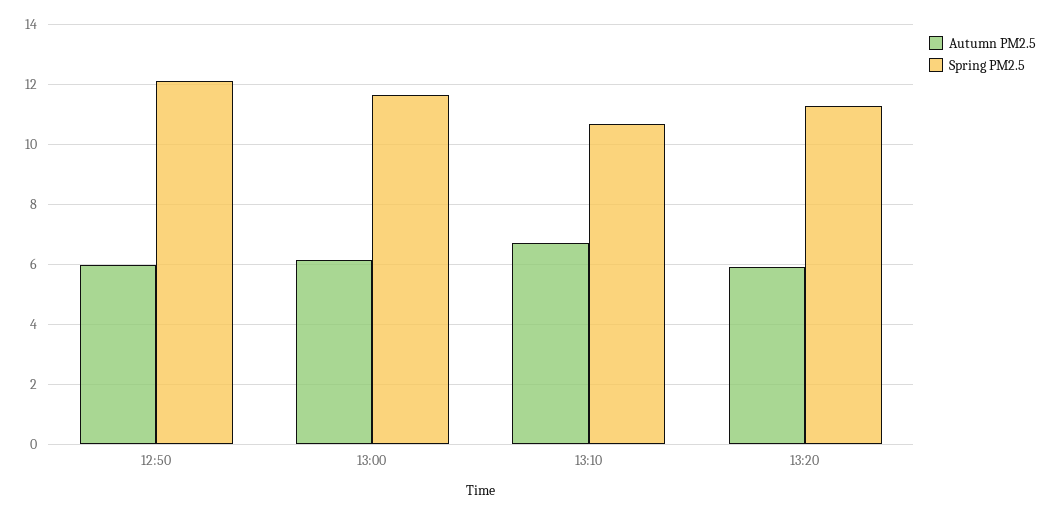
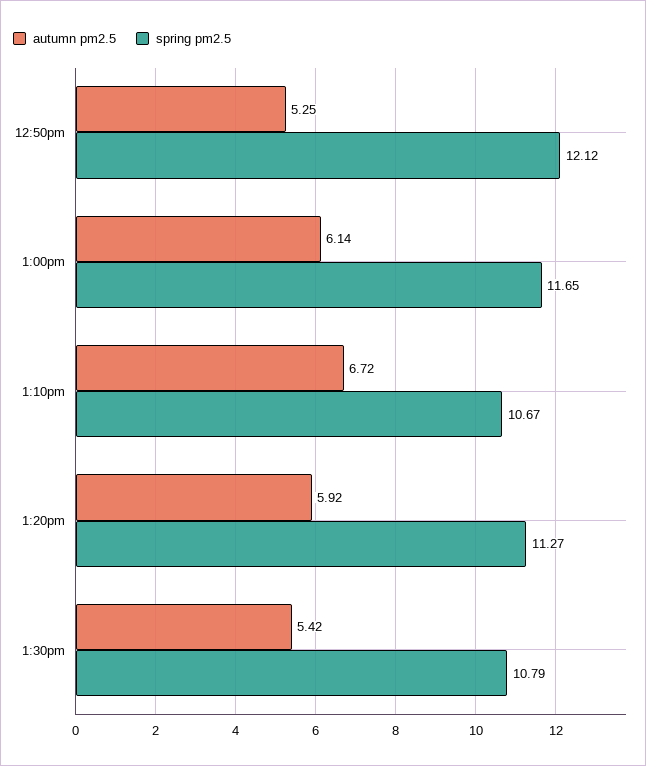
Autumn PM2.5, 12:50: 6 -> 5.25
Autumn PM2.5, 1:30pm: none -> 5.42
Spring PM2.5, 1:30pm: none -> 10.79

